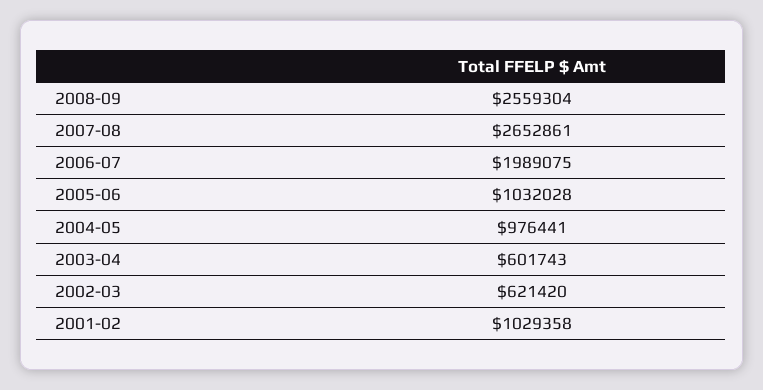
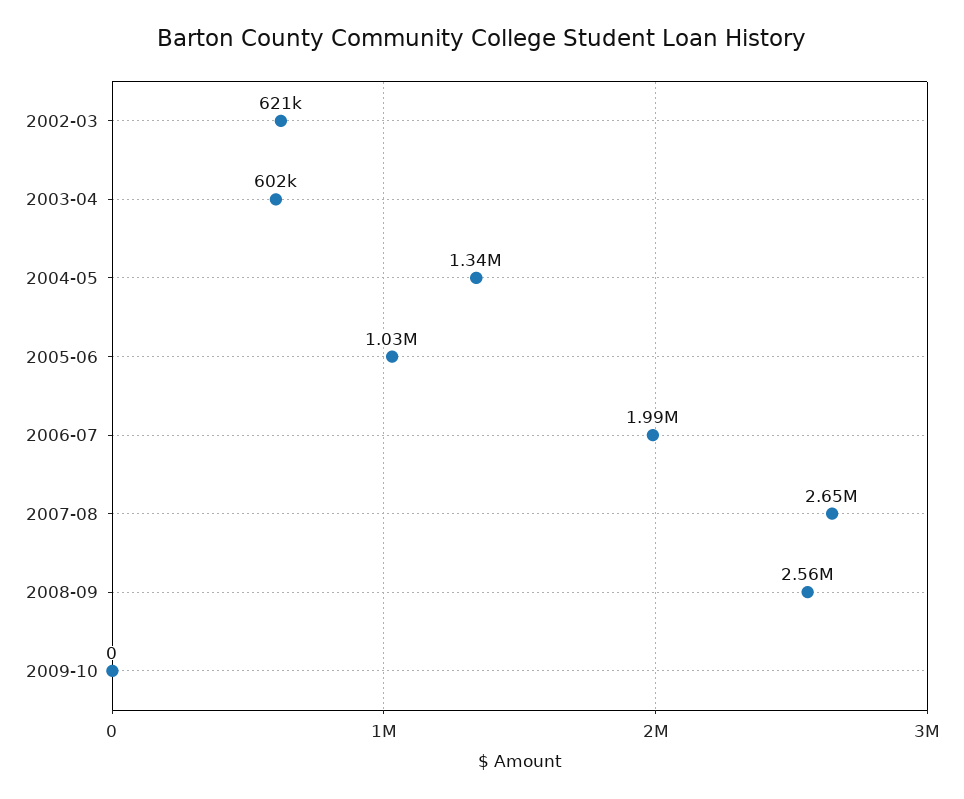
2004-05: 976441 -> 1340000
2001-02: 1029358 -> none
2009-10: none -> 0

